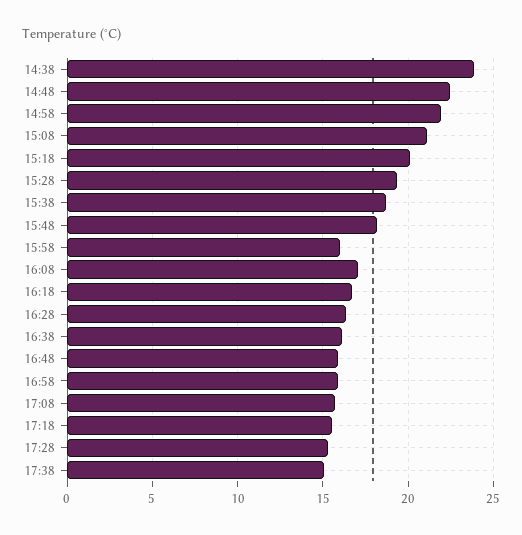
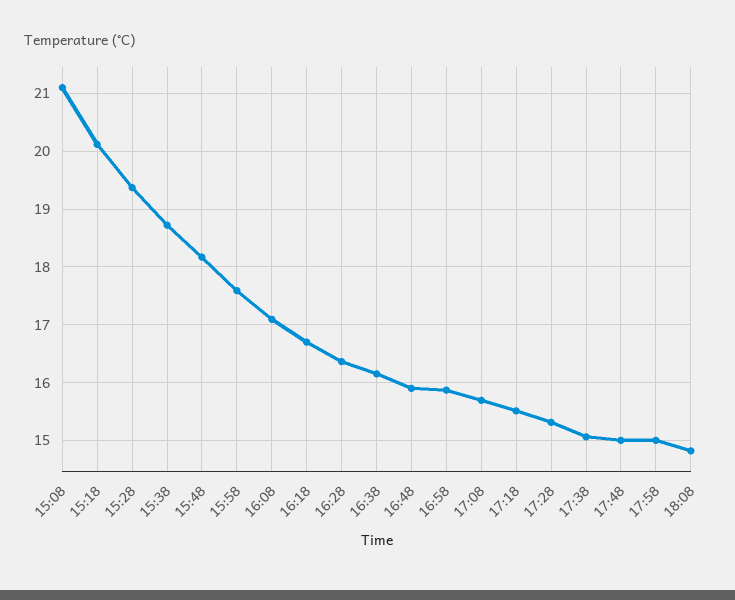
14:38: 24 -> none
14:48: 22.5 -> none
14:58: 22 -> none
15:58: 16 -> 17.6
17:48: none -> 15
17:58: none -> 15
18:08: none -> 14.8

